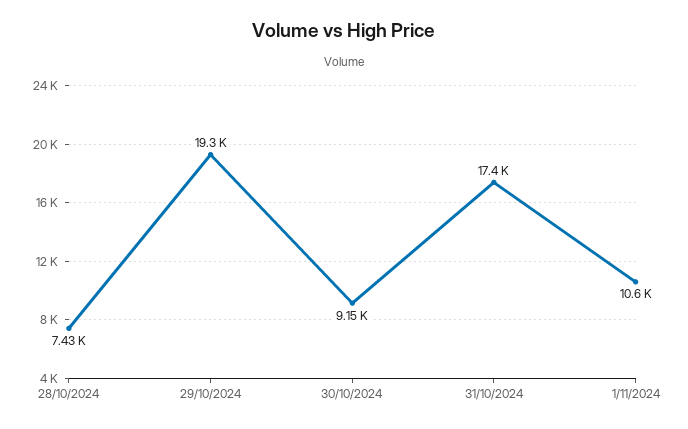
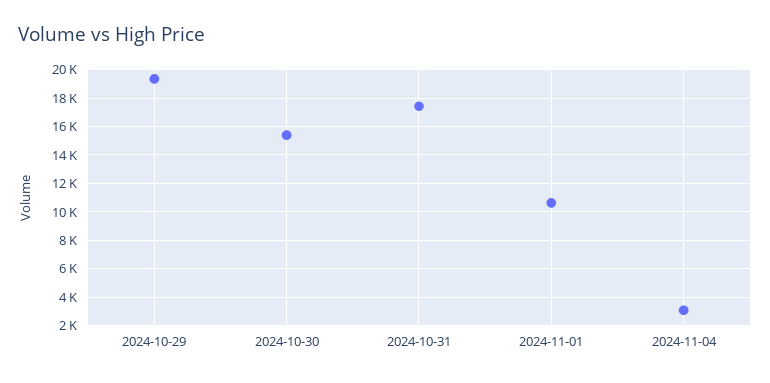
28/10/2024: 7430 -> none
30/10/2024: 9150 -> 15500
2024-11-04: none -> 3000

